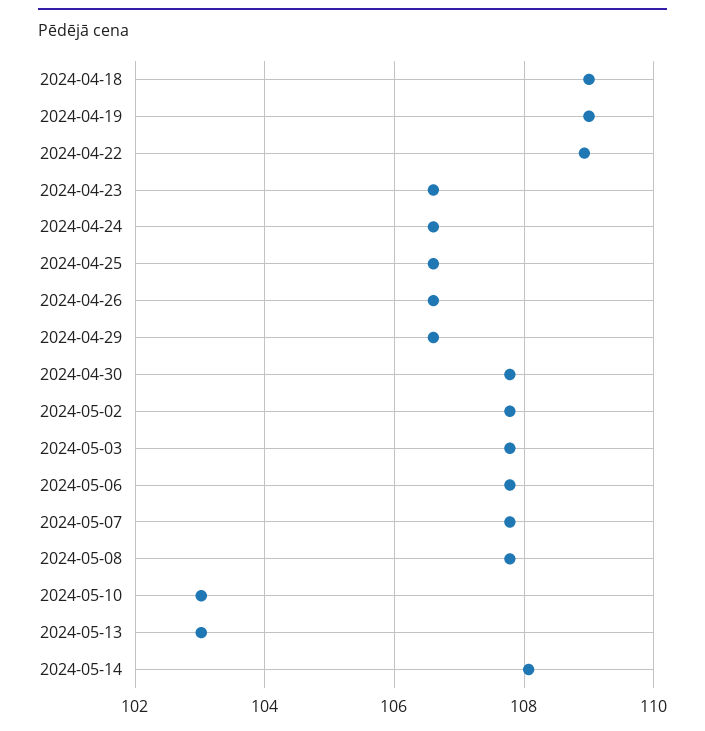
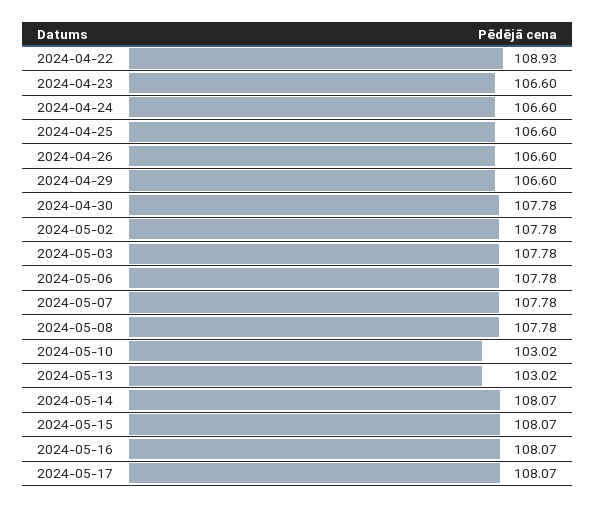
2024-04-18: 109 -> none
2024-04-19: 109 -> none
2024-05-15: none -> 108.07
2024-05-16: none -> 108.07
2024-05-17: none -> 108.07

